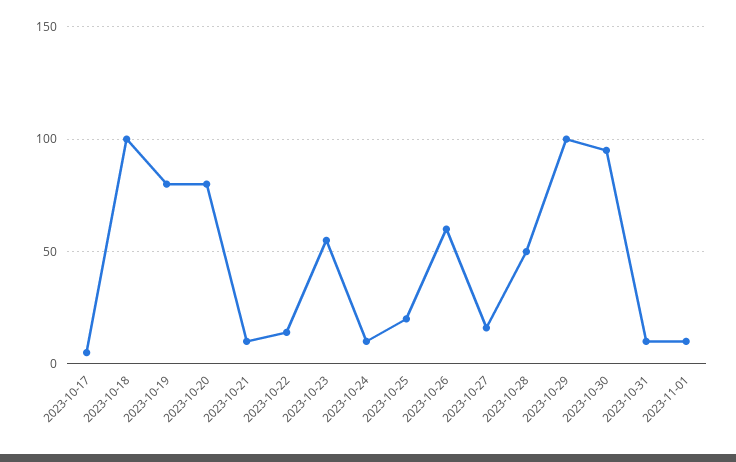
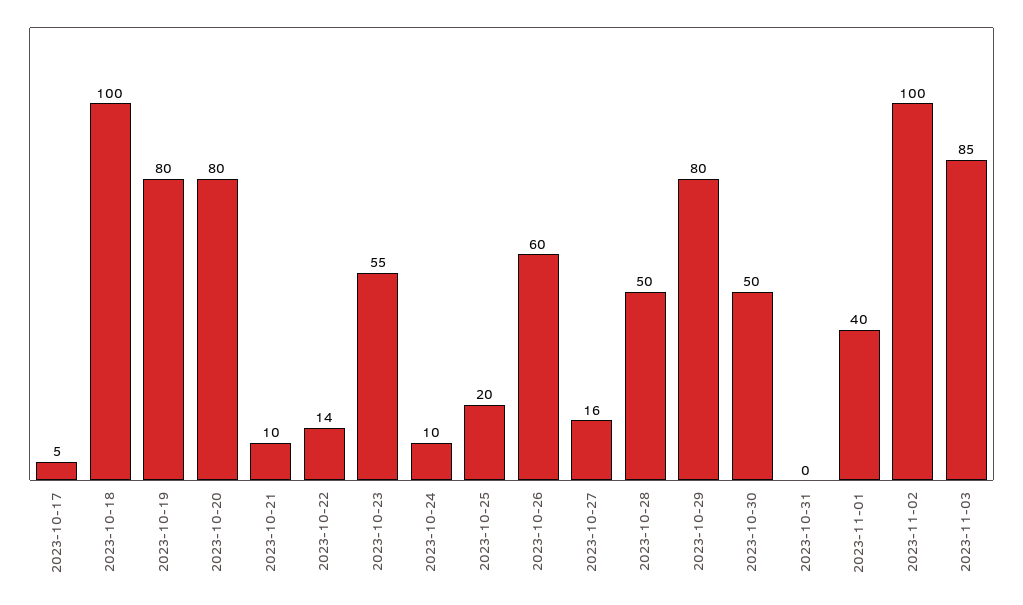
2023-10-29: 100 -> 80
2023-10-30: 95 -> 50
2023-10-31: 10 -> 0
2023-11-01: 10 -> 40
2023-11-02: none -> 100
2023-11-03: none -> 85

